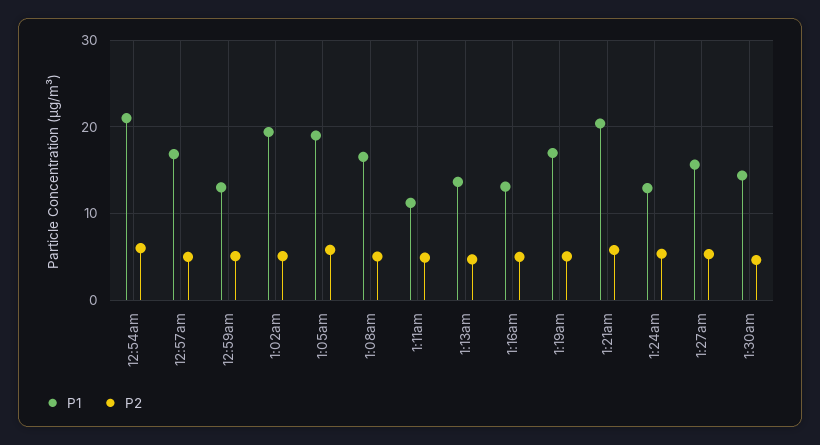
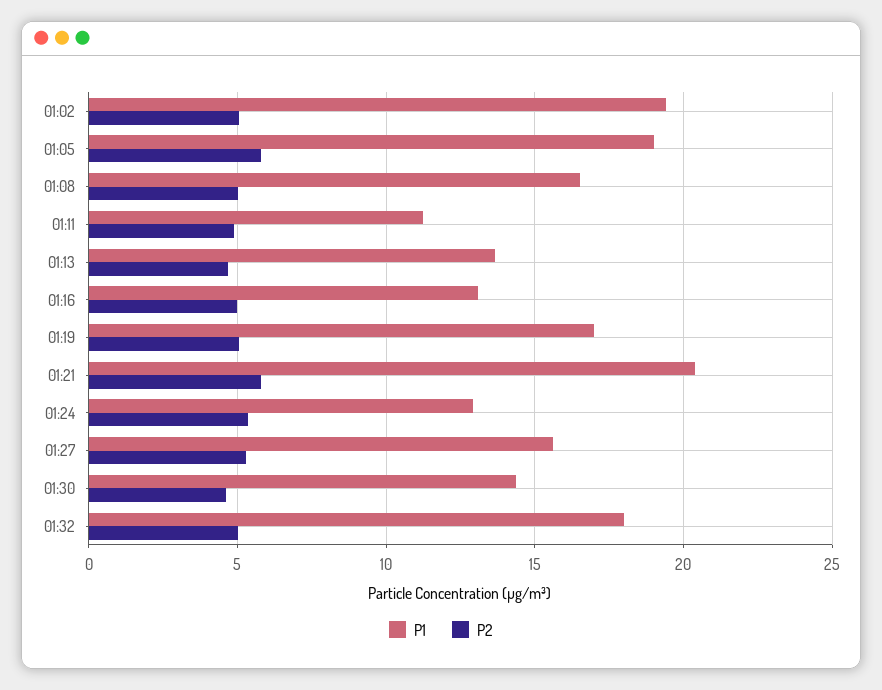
P1, 12:54am: 21 -> none
P2, 12:54am: 6 -> none
P1, 12:57am: 17 -> none
P2, 12:57am: 5 -> none
P1, 12:59am: 13 -> none
P2, 12:59am: 5 -> none
P1, 01:32: none -> 18
P2, 01:32: none -> 5

